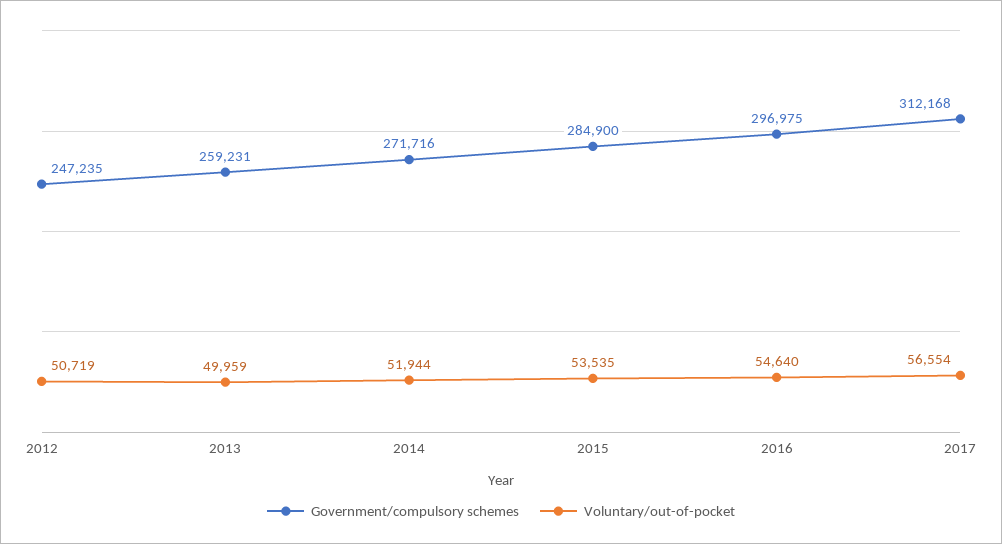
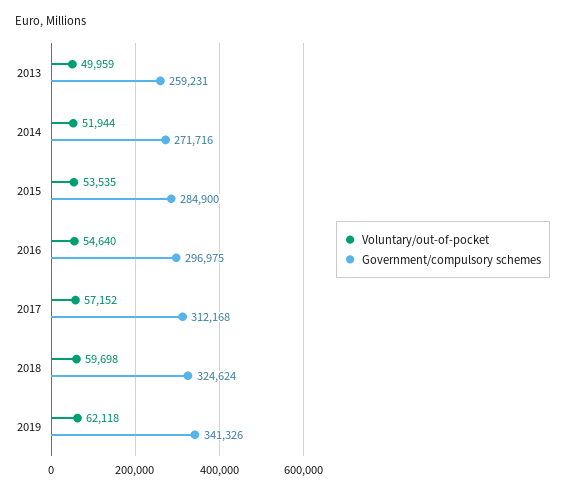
Government/compulsory schemes, 2012: 247235 -> none
Voluntary/out-of-pocket, 2012: 50719 -> none
Voluntary/out-of-pocket, 2017: 56554 -> 57152
Voluntary/out-of-pocket, 2018: none -> 59698
Government/compulsory schemes, 2018: none -> 324624
Voluntary/out-of-pocket, 2019: none -> 62118
Government/compulsory schemes, 2019: none -> 341326

